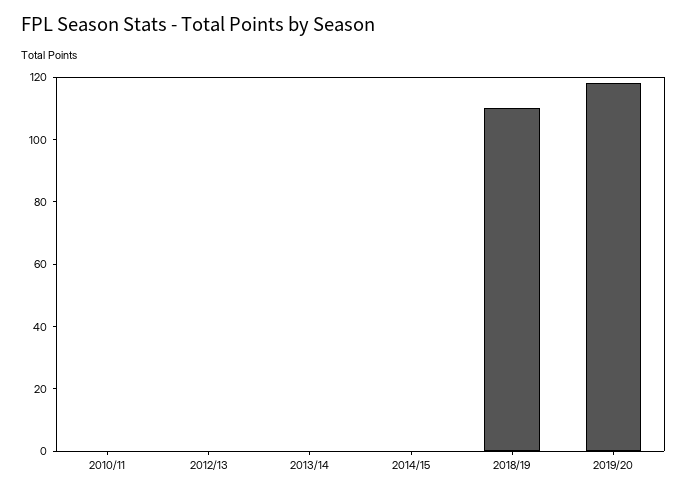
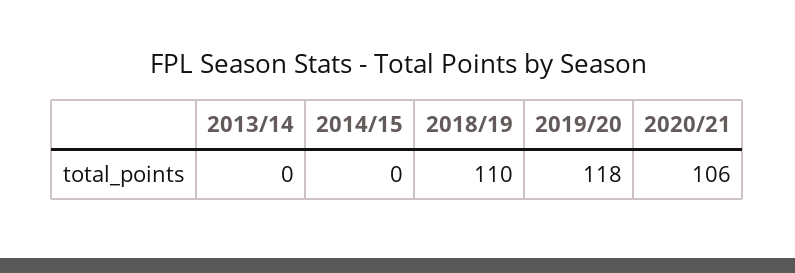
2010/11: 0 -> none
2012/13: 0 -> none
2020/21: none -> 106

